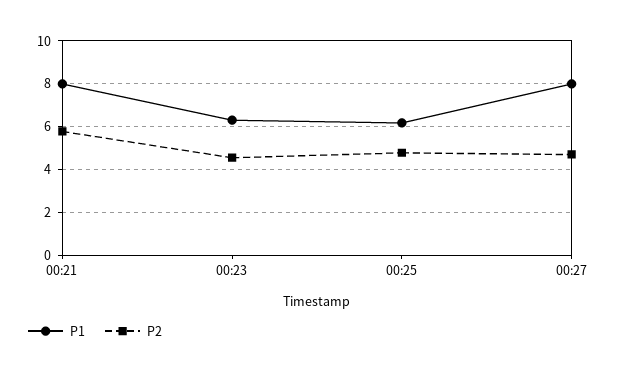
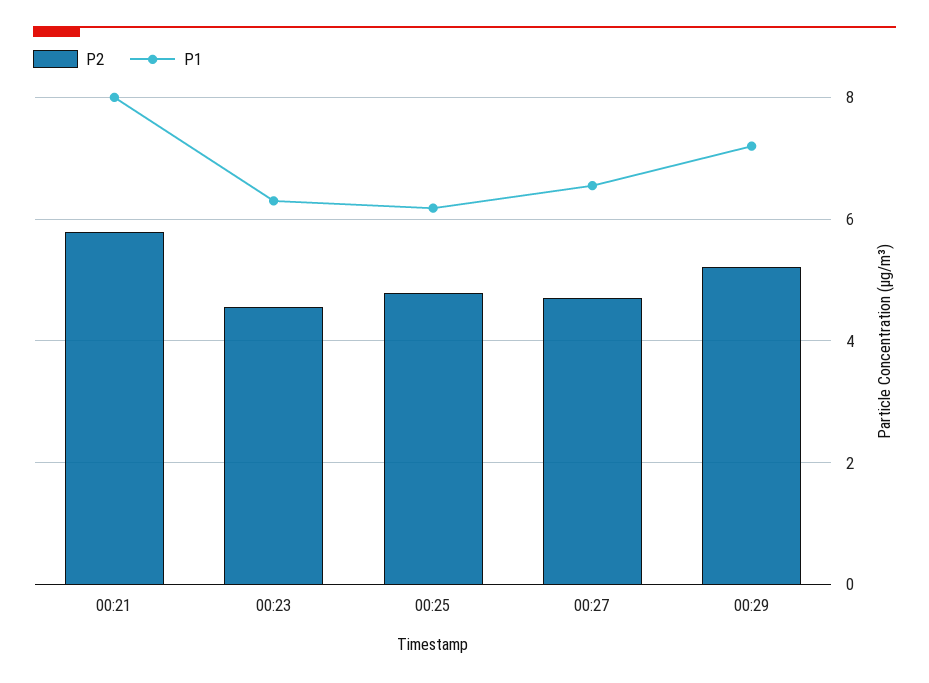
P1, 00:27: 8 -> 6.6
P2, 00:29: none -> 5.2
P1, 00:29: none -> 7.2

